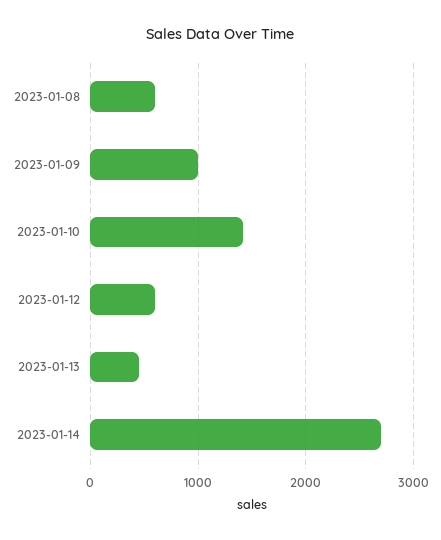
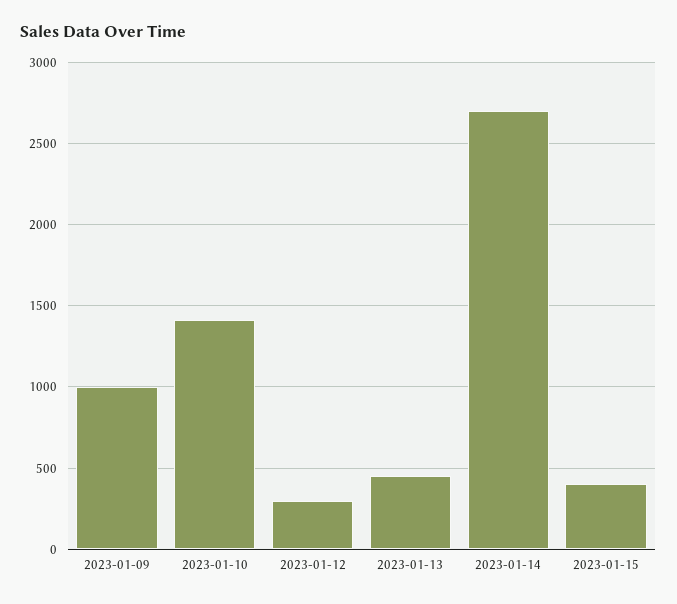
2023-01-08: 600 -> none
2023-01-12: 600 -> 300
2023-01-15: none -> 400

